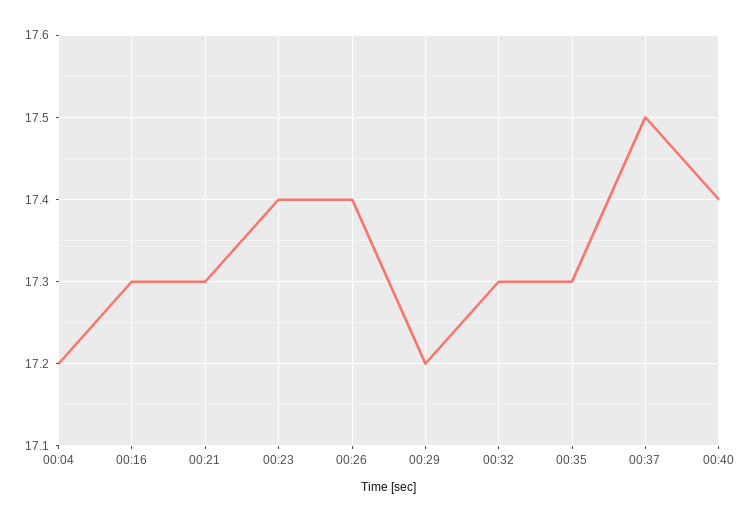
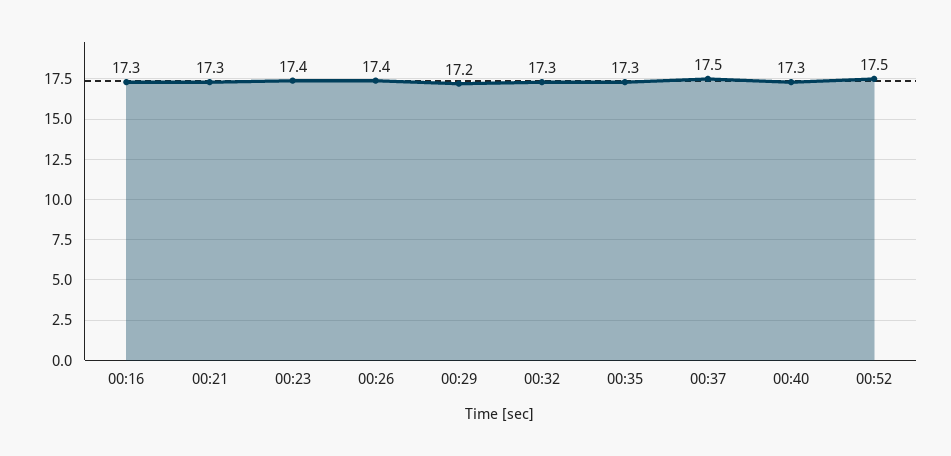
00:04: 17.2 -> none
00:40: 17.4 -> 17.3
00:52: none -> 17.5

